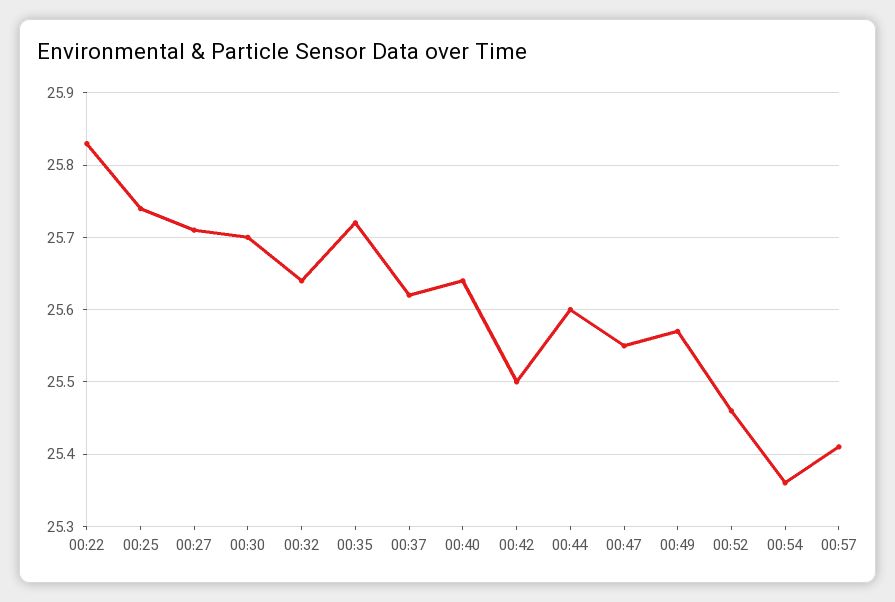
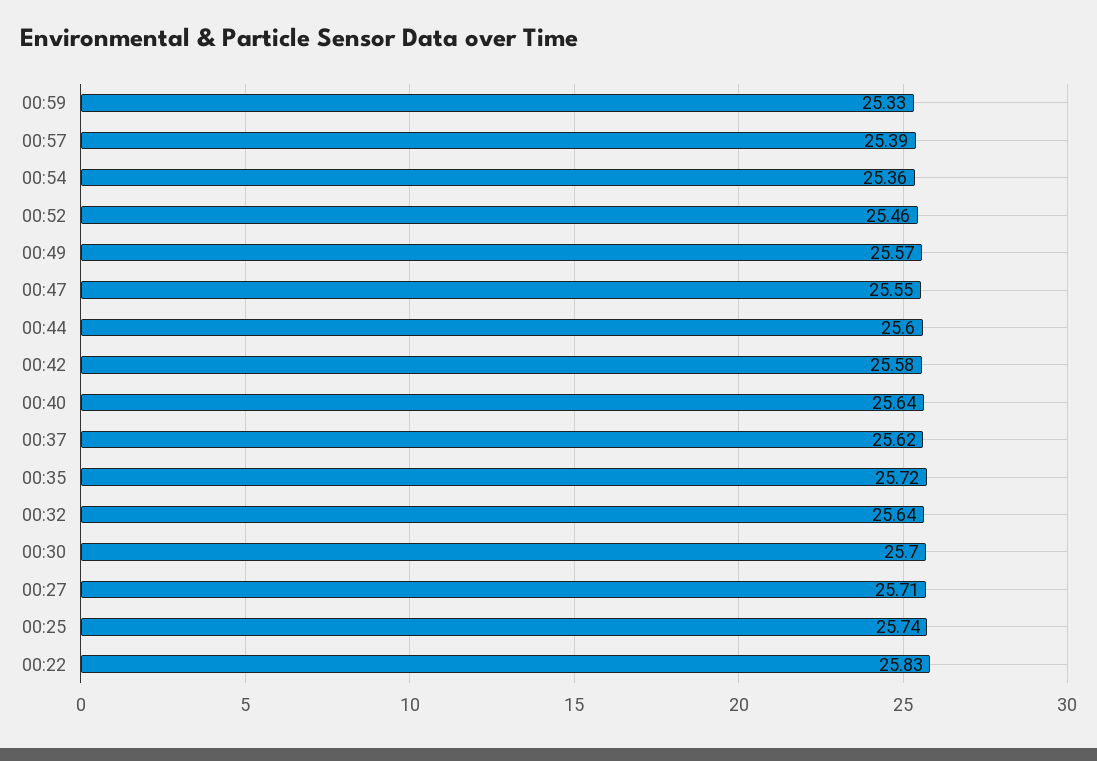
00:42: 25.5 -> 25.58
00:57: 25.41 -> 25.39
00:59: none -> 25.33

